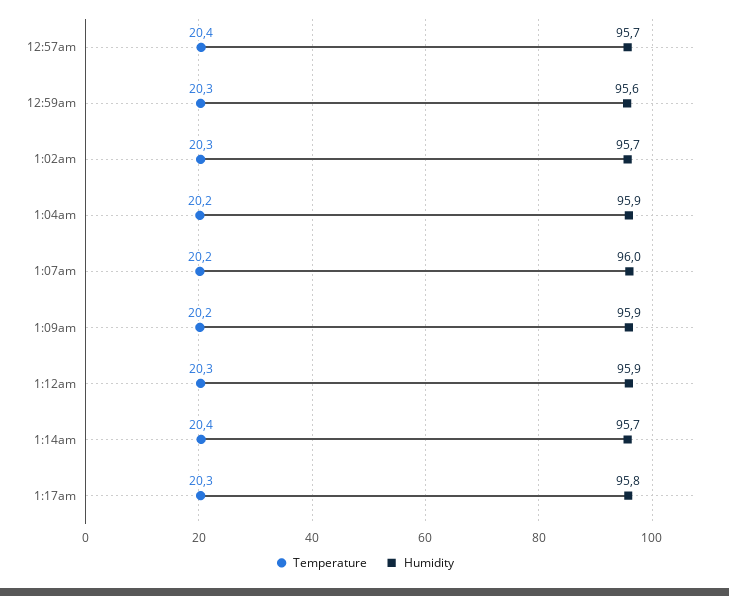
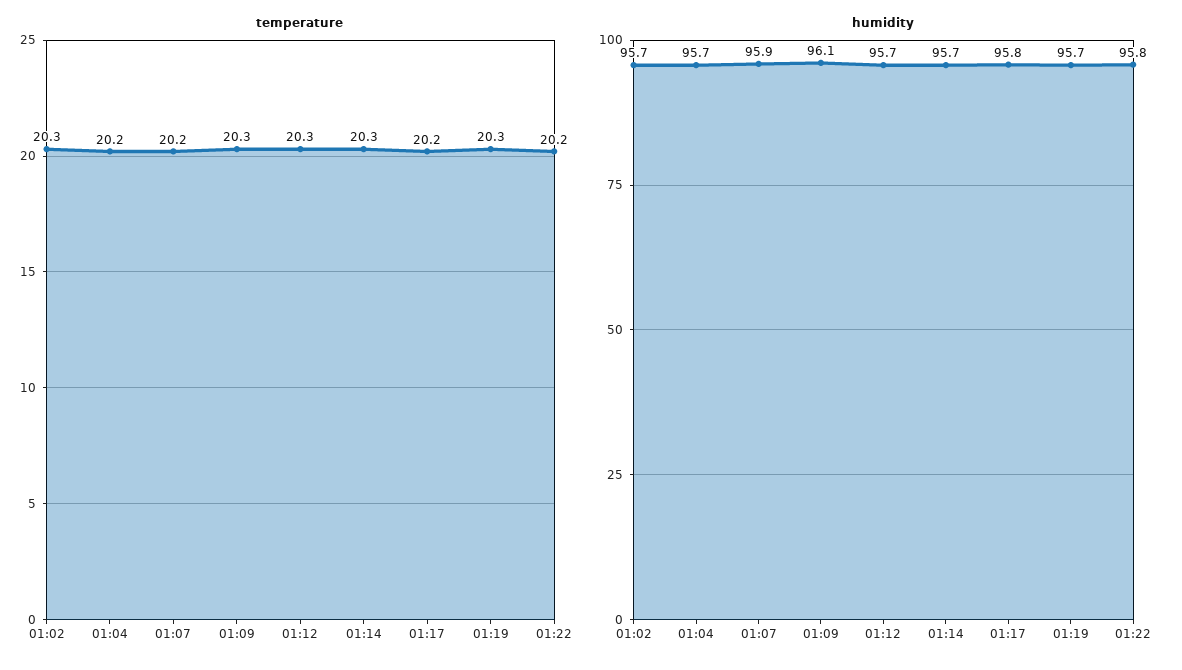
Temperature, 12:57am: 20.4 -> none
Humidity, 12:57am: 95.7 -> none
Temperature, 12:59am: 20.3 -> none
Humidity, 12:59am: 95.6 -> none
Humidity, 1:04am: 95.9 -> 95.7
Humidity, 1:07am: 96 -> 95.9
Temperature, 1:09am: 20.2 -> 20.3
Humidity, 1:09am: 95.9 -> 96.1
Humidity, 1:12am: 95.9 -> 95.7
Temperature, 1:14am: 20.4 -> 20.3
Temperature, 1:17am: 20.3 -> 20.2
Temperature, 01:19: none -> 20.3
Temperature, 01:22: none -> 20.2
Humidity, 01:19: none -> 95.7
Humidity, 01:22: none -> 95.8

